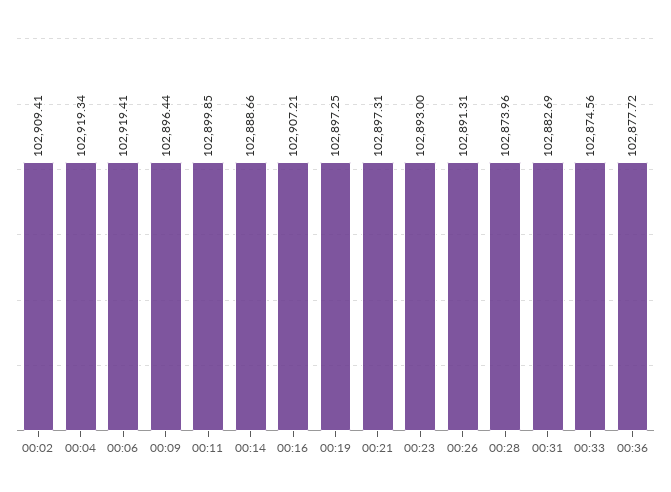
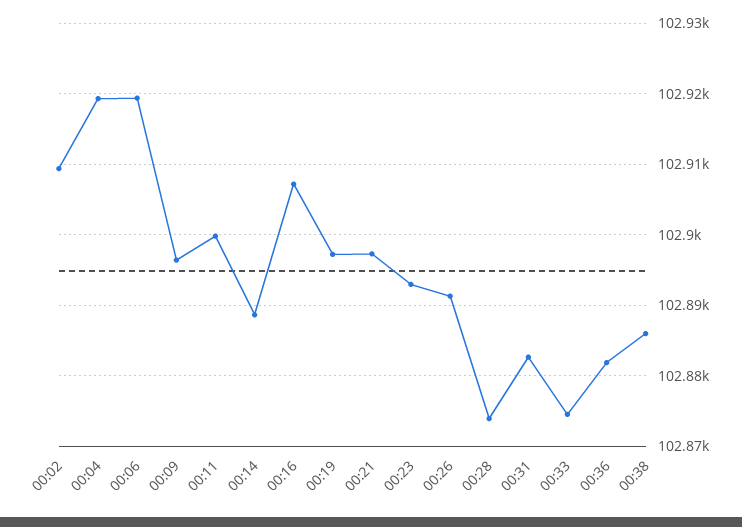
00:36: 102877.72 -> 102882
00:38: none -> 102886

